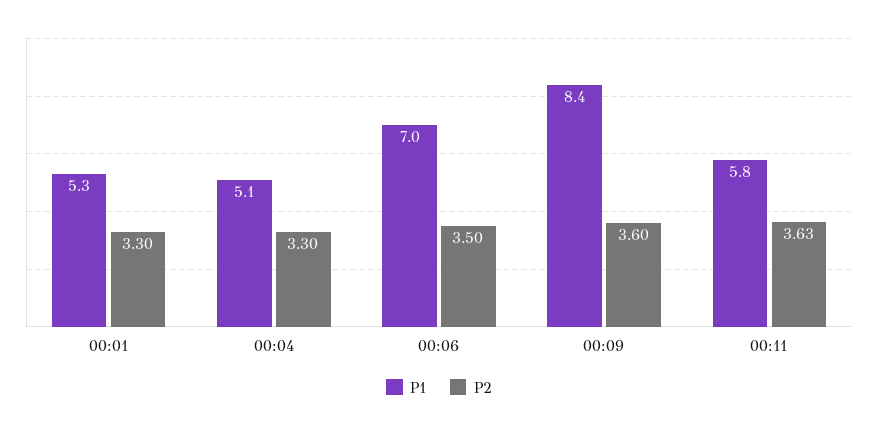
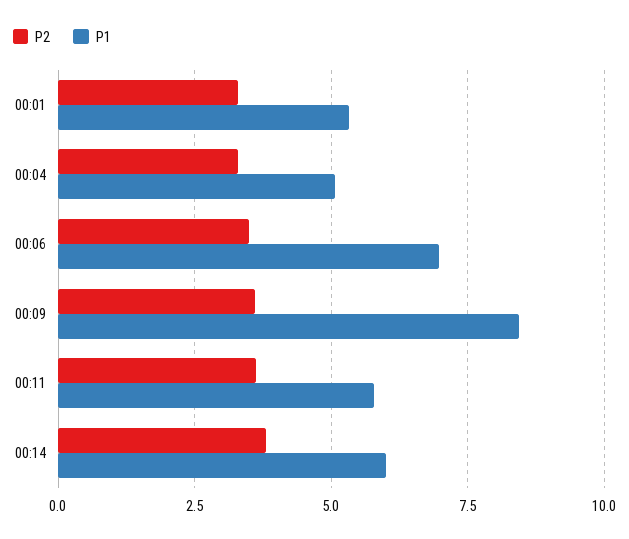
P2, 00:14: none -> 3.75
P1, 00:14: none -> 6

